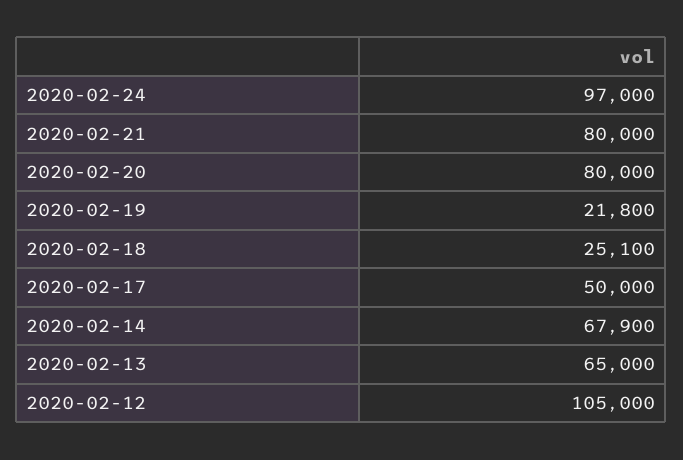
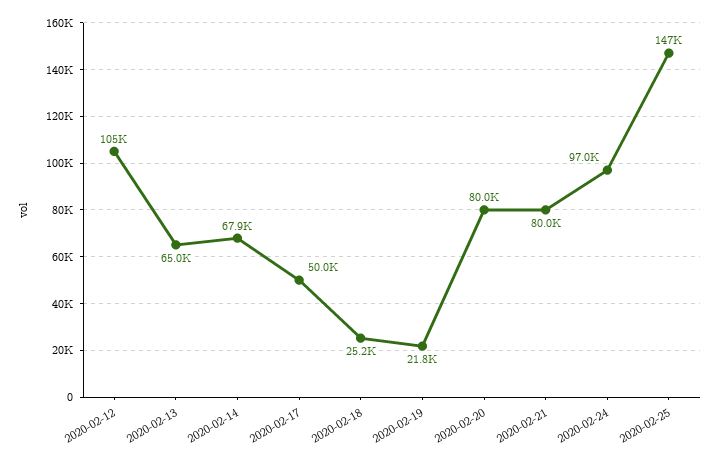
2020-02-18: 25100 -> 25200
2020-02-25: none -> 147000

